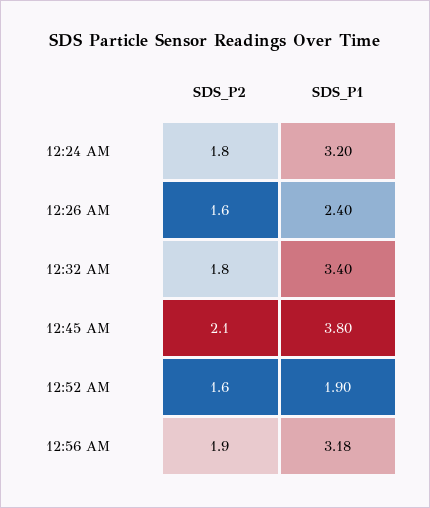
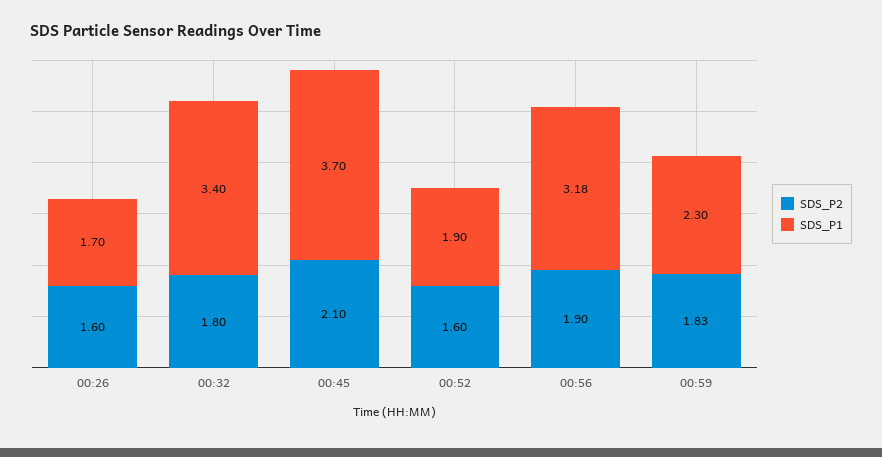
SDS_P2, 12:24 AM: 1.8 -> none
SDS_P1, 12:24 AM: 3.2 -> none
SDS_P1, 12:26 AM: 2.4 -> 1.7
SDS_P1, 12:45 AM: 3.8 -> 3.7
SDS_P2, 00:59: none -> 1.83
SDS_P1, 00:59: none -> 2.3

